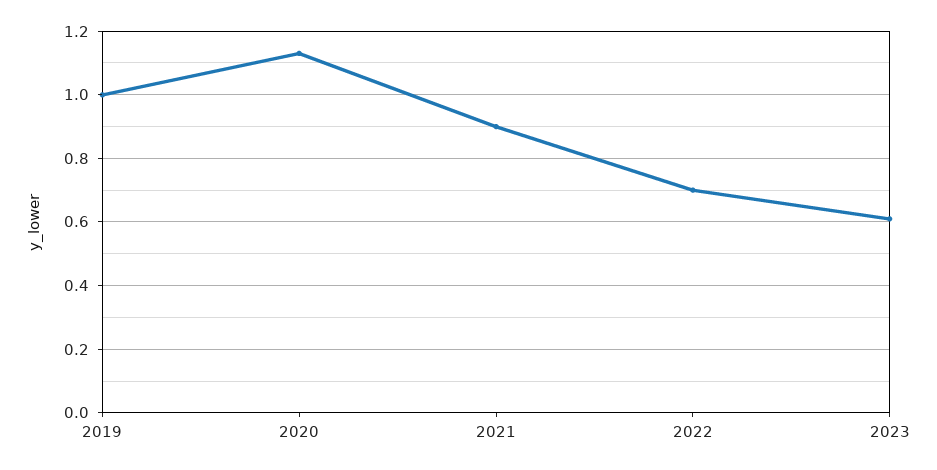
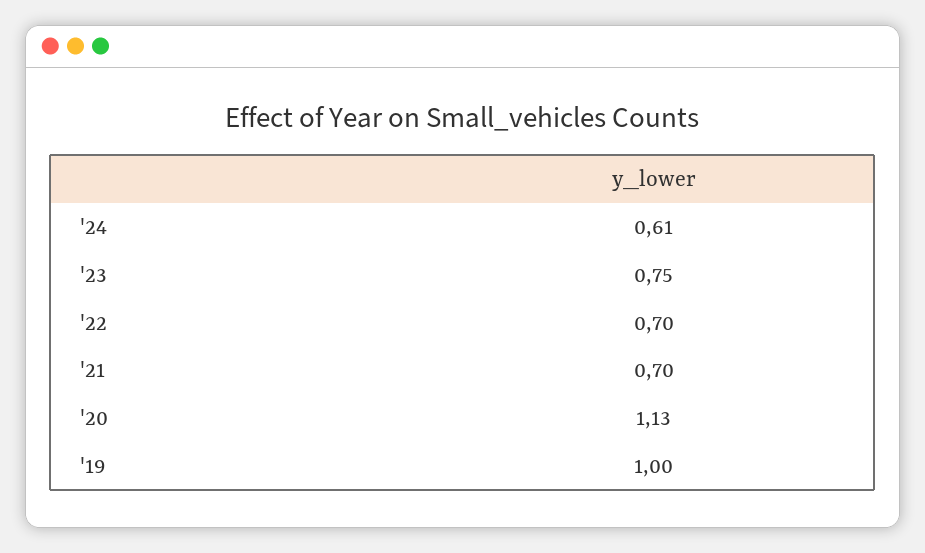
2021: 0.9 -> 0.7
2023: 0.6 -> 0.75
'24: none -> 0.61

